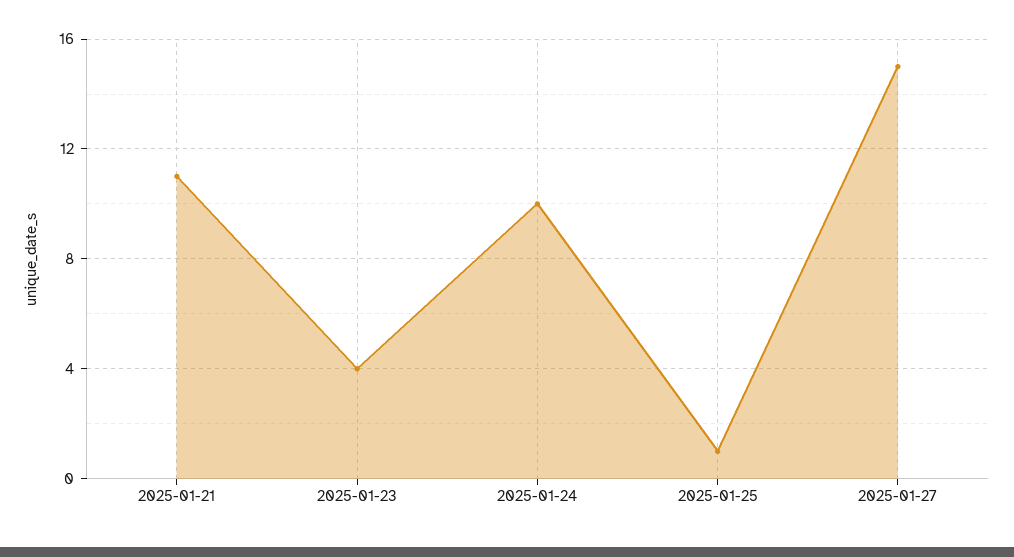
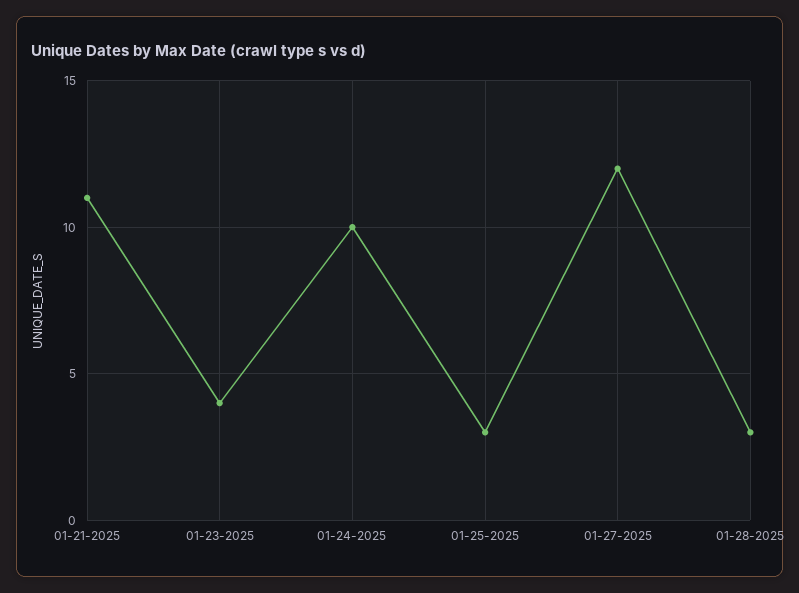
2025-01-25: 1 -> 3
2025-01-27: 15 -> 12
01-28-2025: none -> 3

